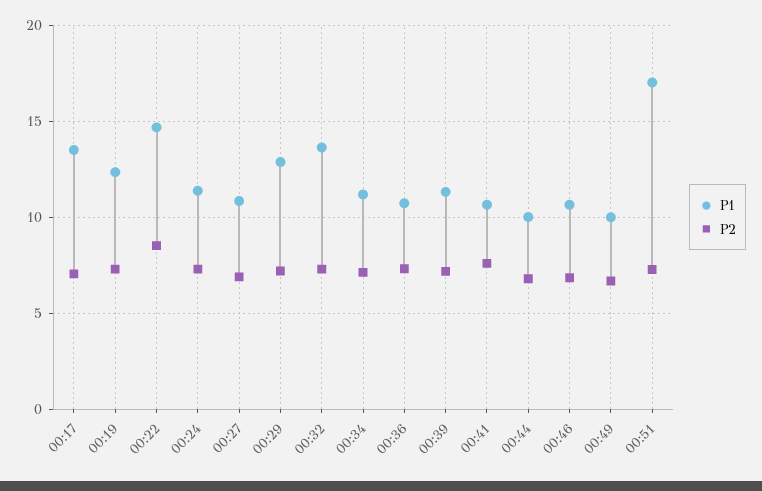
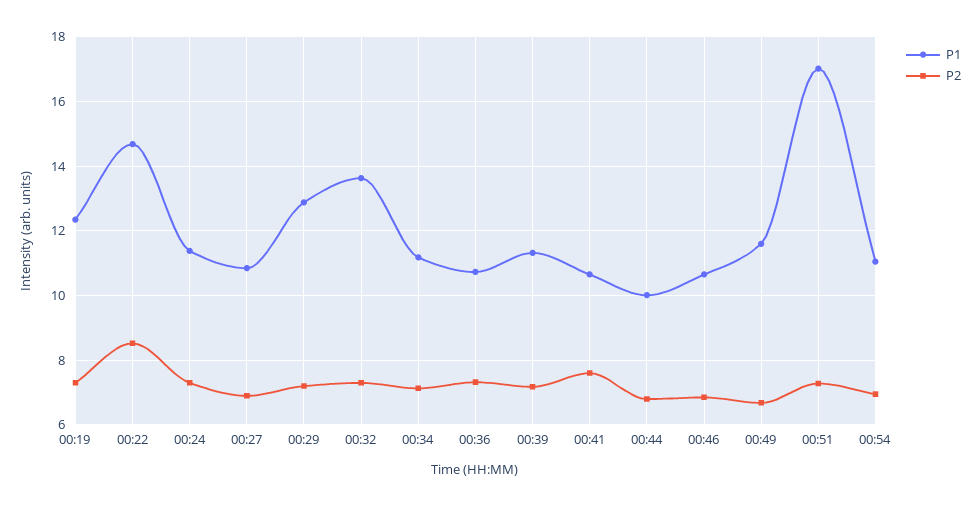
P1, 00:17: 13.5 -> none
P2, 00:17: 7 -> none
P1, 00:49: 10 -> 11.6
P1, 00:54: none -> 11
P2, 00:54: none -> 7

